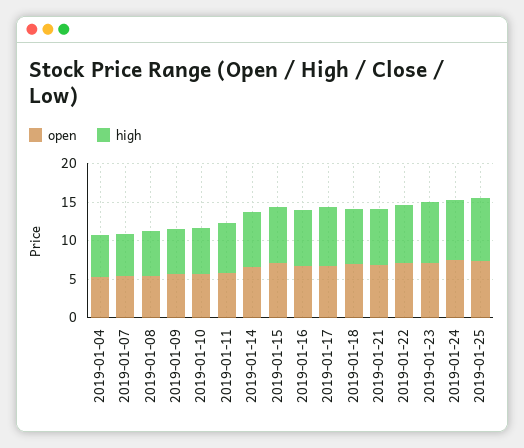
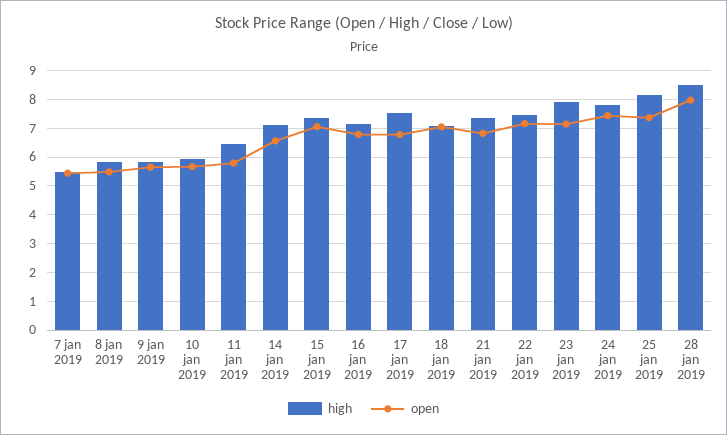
open, 2019-01-04: 5 -> none
high, 2019-01-04: 5 -> none
high, 28 jan 2019: none -> 8.5
open, 28 jan 2019: none -> 8

